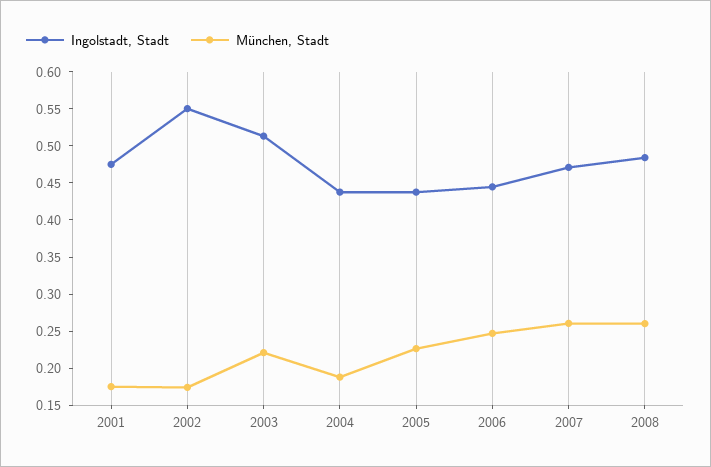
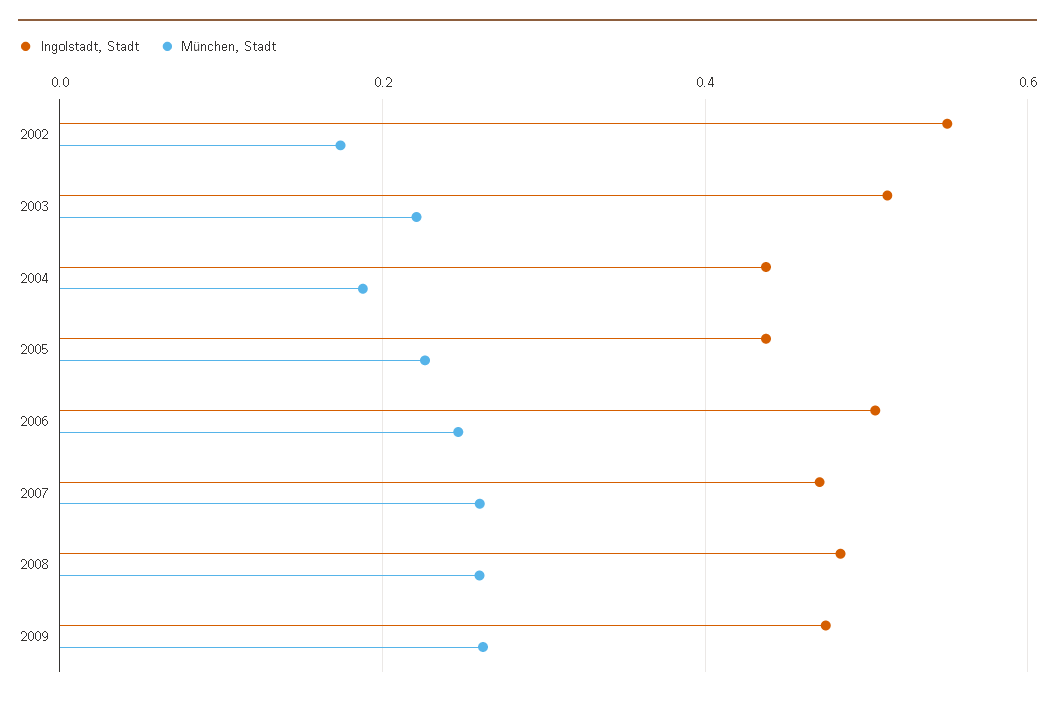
Ingolstadt, Stadt, 2001: 0.475 -> none
München, Stadt, 2001: 0.175 -> none
Ingolstadt, Stadt, 2006: 0.45 -> 0.5
Ingolstadt, Stadt, 2009: none -> 0.48
München, Stadt, 2009: none -> 0.26

